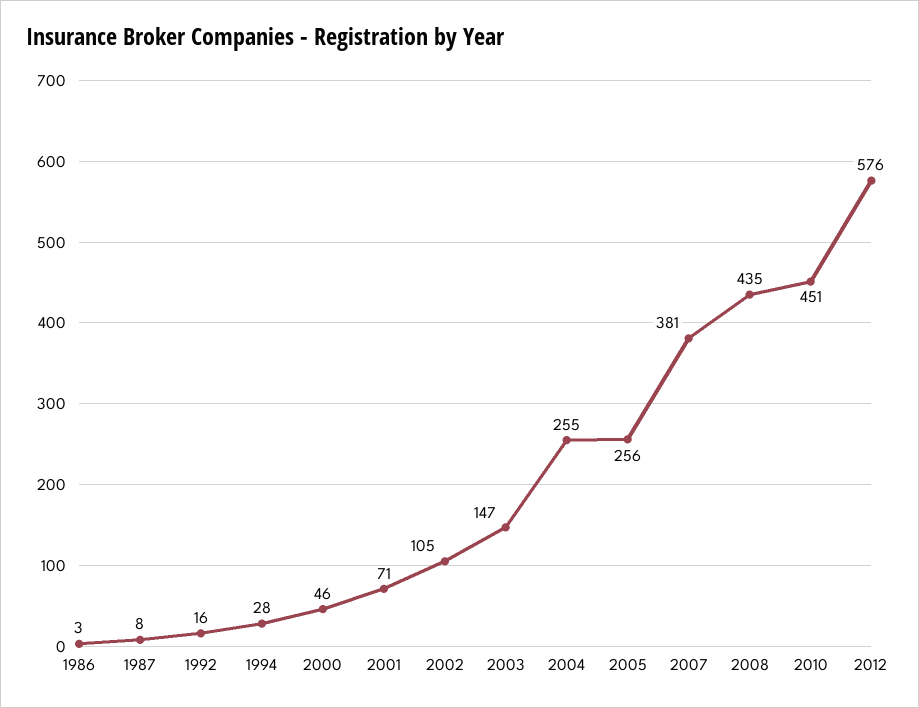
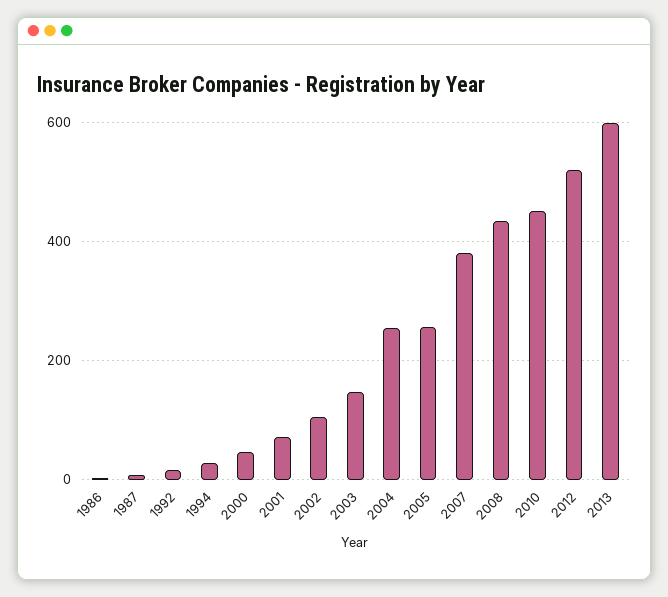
2012: 576 -> 520
2013: none -> 600

